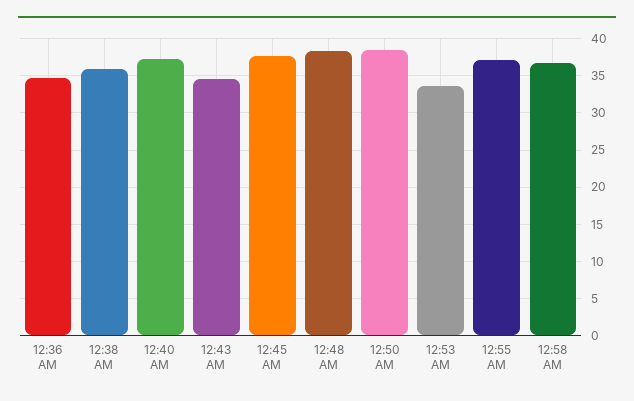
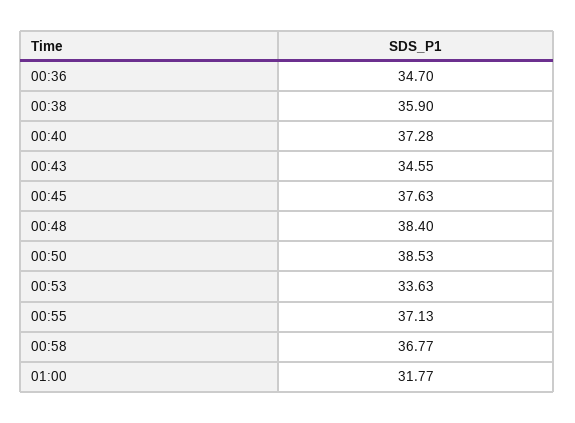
01:00: none -> 31.77

